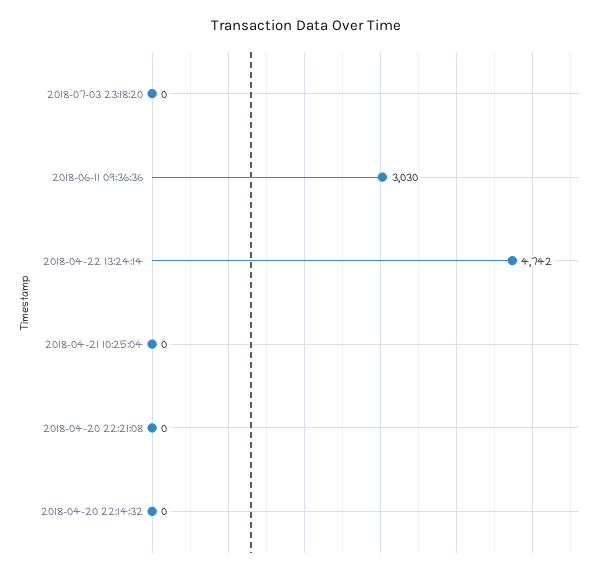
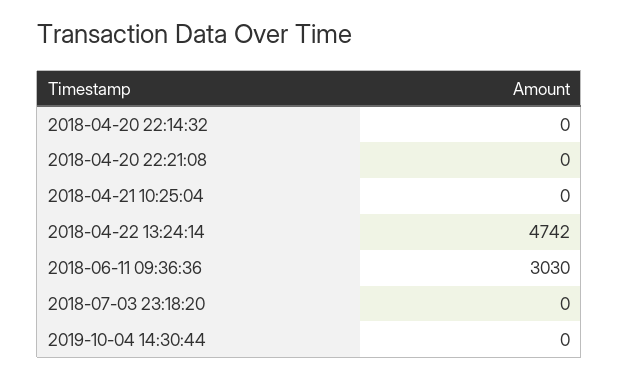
2019-10-04 14:30:44: none -> 0

